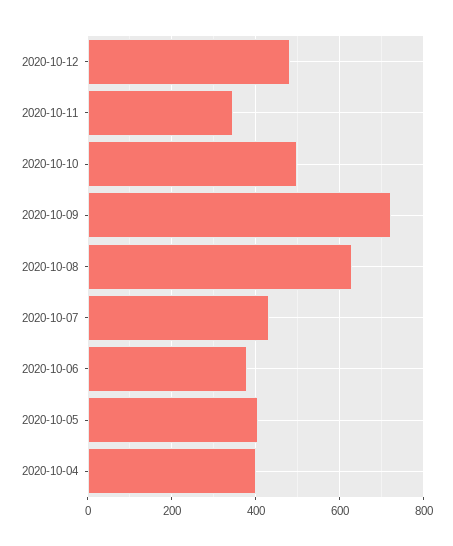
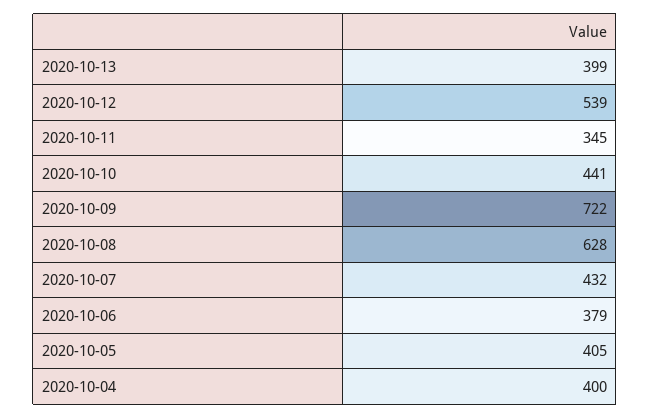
2020-10-12: 480 -> 539
2020-10-10: 500 -> 441
2020-10-13: none -> 399

